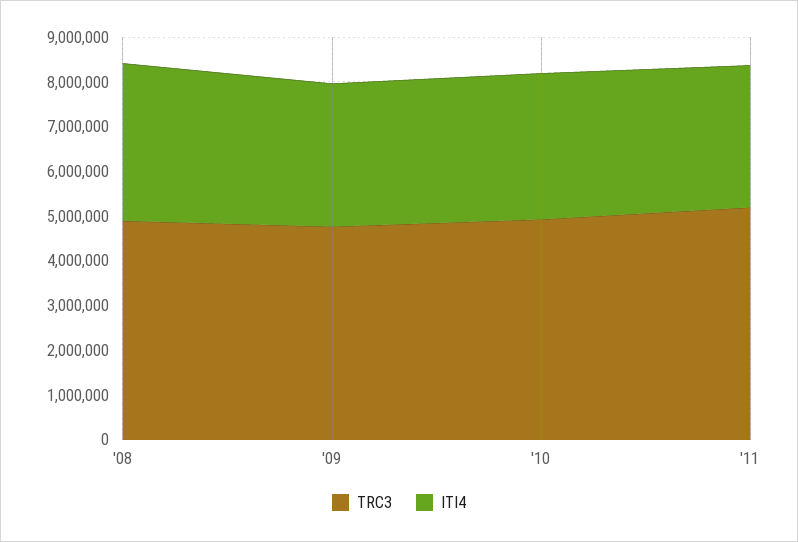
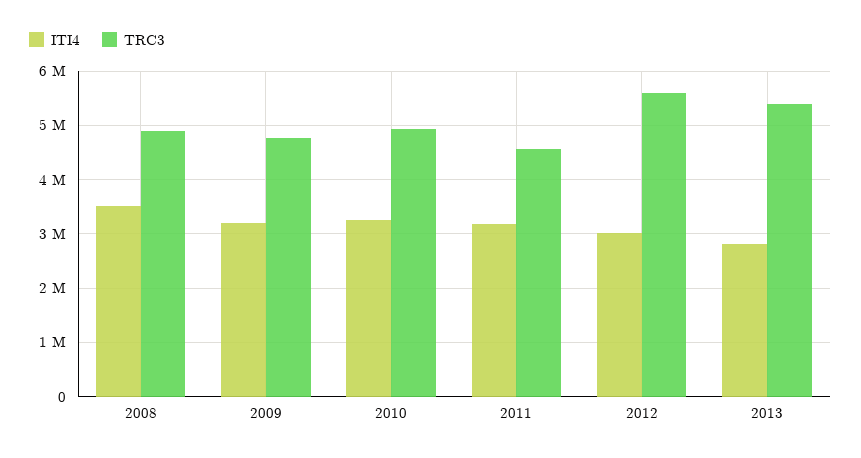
TRC3, '11: 5200000 -> 4600000
ITI4, 2012: none -> 3000000
TRC3, 2012: none -> 5600000
ITI4, 2013: none -> 2800000
TRC3, 2013: none -> 5400000

